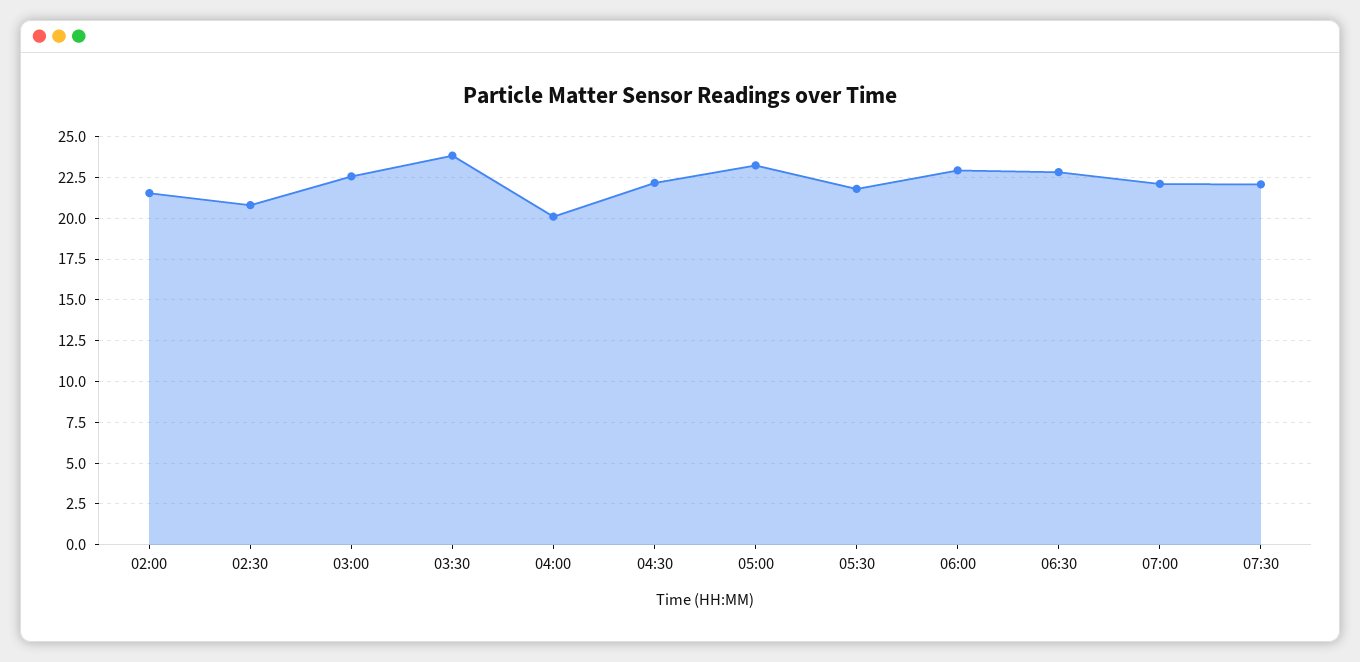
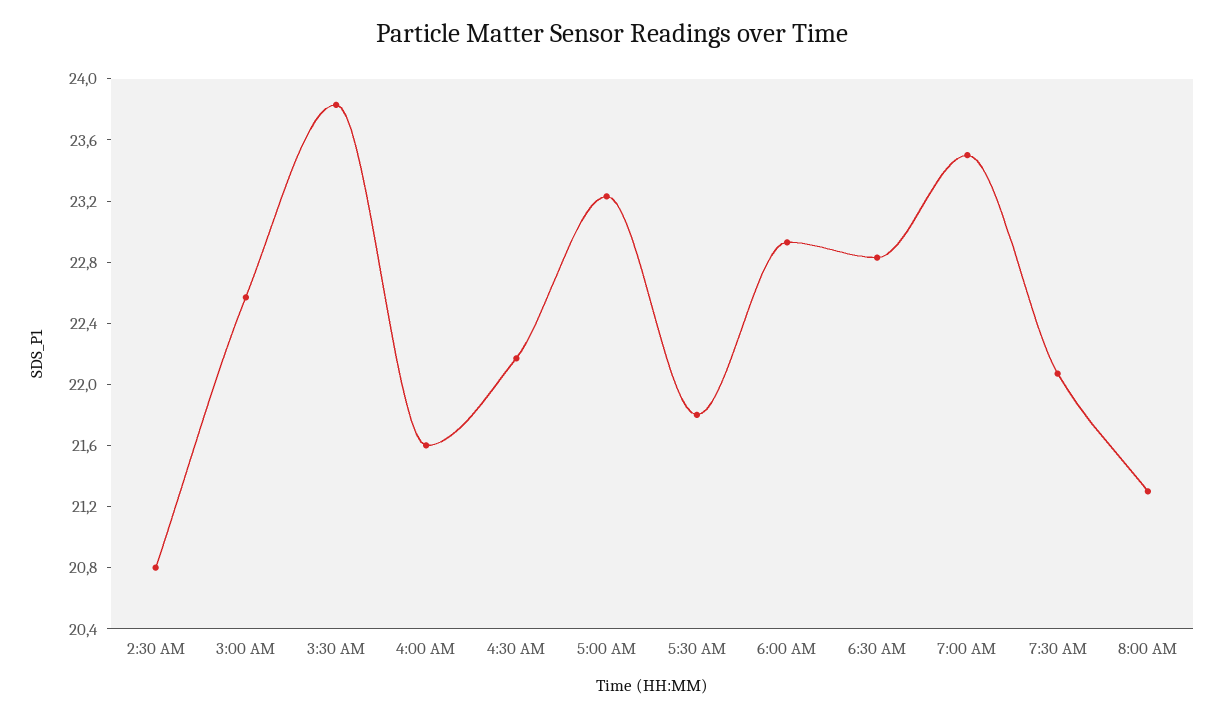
02:00: 21.5 -> none
04:00: 20 -> 21.6
07:00: 22 -> 23.5
8:00 AM: none -> 21.3

